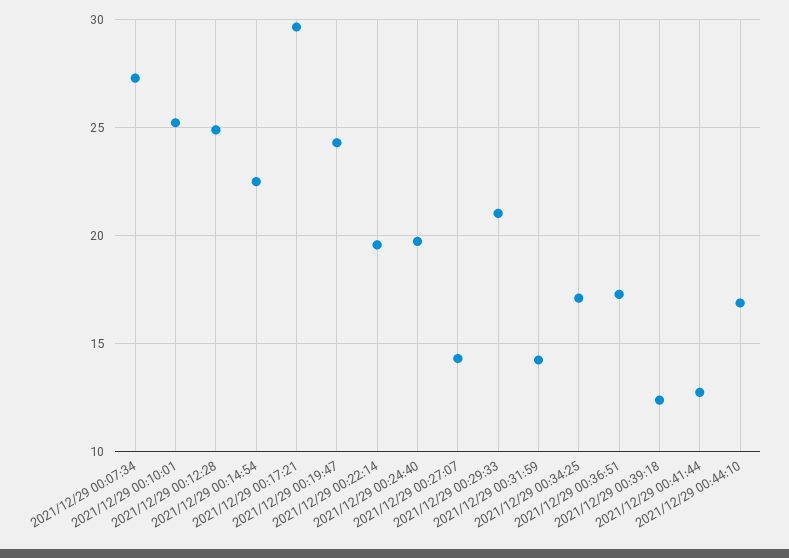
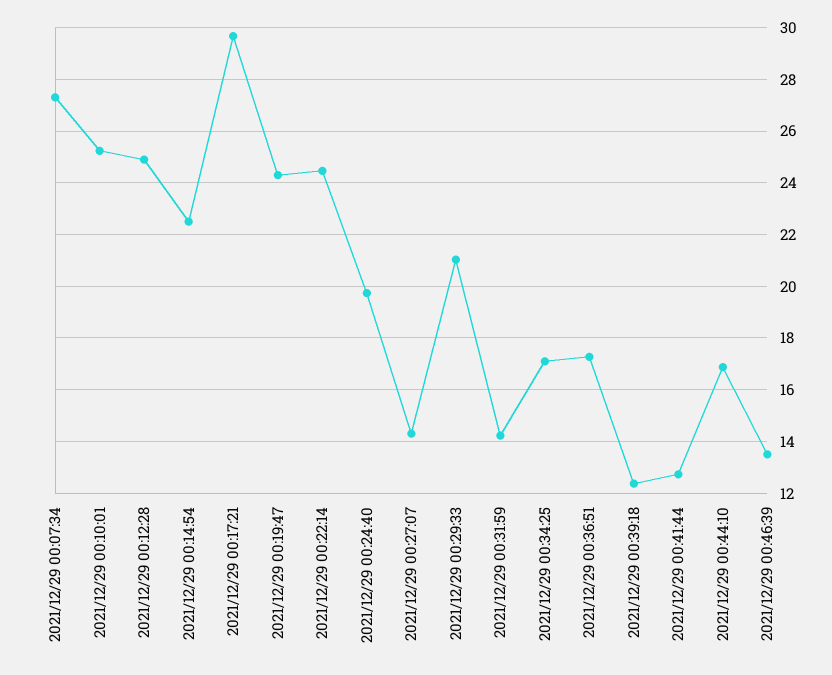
2021/12/29 00:22:14: 19.5 -> 24.5
2021/12/29 00:46:39: none -> 13.5

